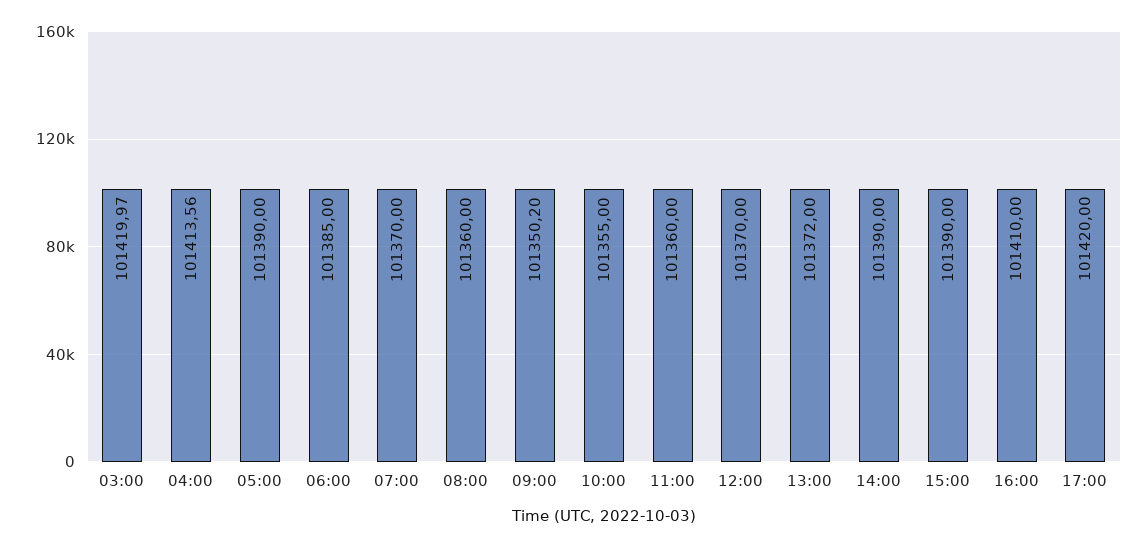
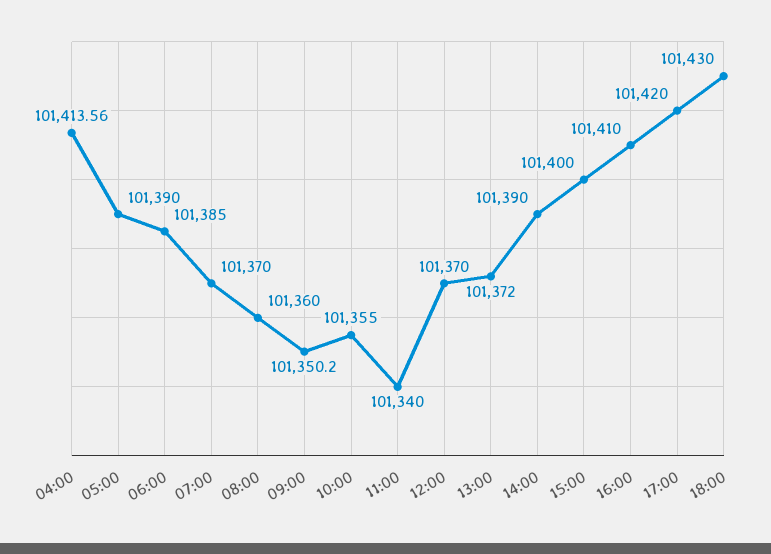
03:00: 101419.97 -> none
11:00: 101360 -> 101340
15:00: 101390 -> 101400
18:00: none -> 101430

